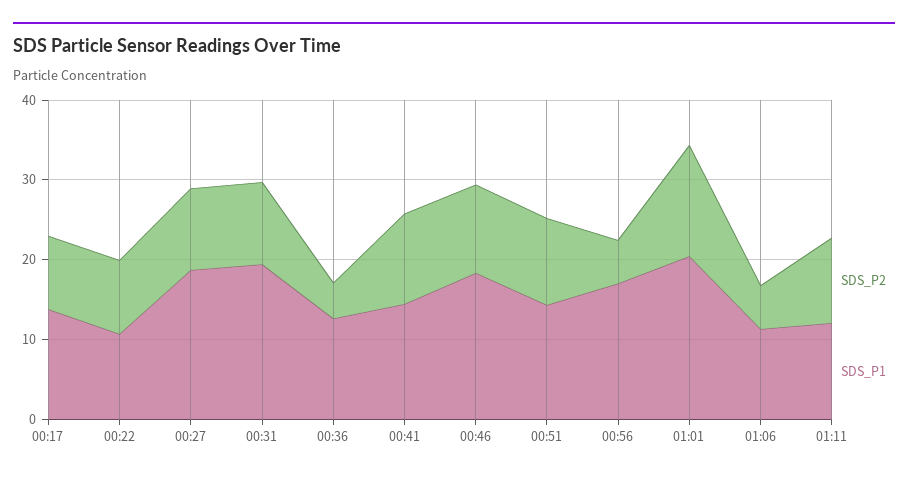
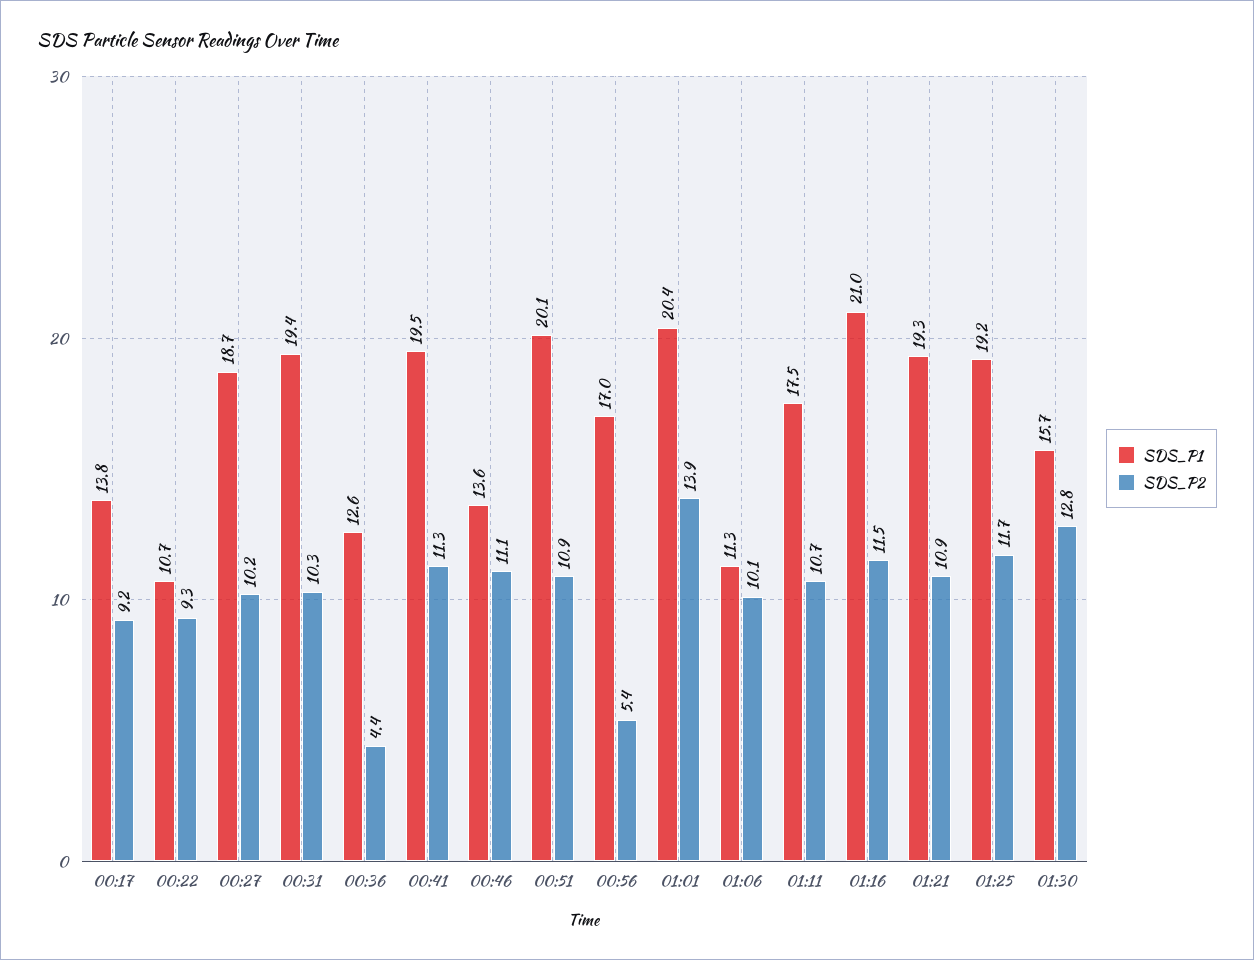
SDS_P1, 00:41: 14 -> 19.5
SDS_P1, 00:46: 18 -> 13.6
SDS_P1, 00:51: 14 -> 20.1
SDS_P2, 01:06: 6 -> 10.1
SDS_P1, 01:11: 12 -> 17.5
SDS_P1, 01:16: none -> 21
SDS_P2, 01:16: none -> 11.5
SDS_P1, 01:21: none -> 19.3
SDS_P2, 01:21: none -> 10.9
SDS_P1, 01:25: none -> 19.2
SDS_P2, 01:25: none -> 11.7
SDS_P1, 01:30: none -> 15.7
SDS_P2, 01:30: none -> 12.8

